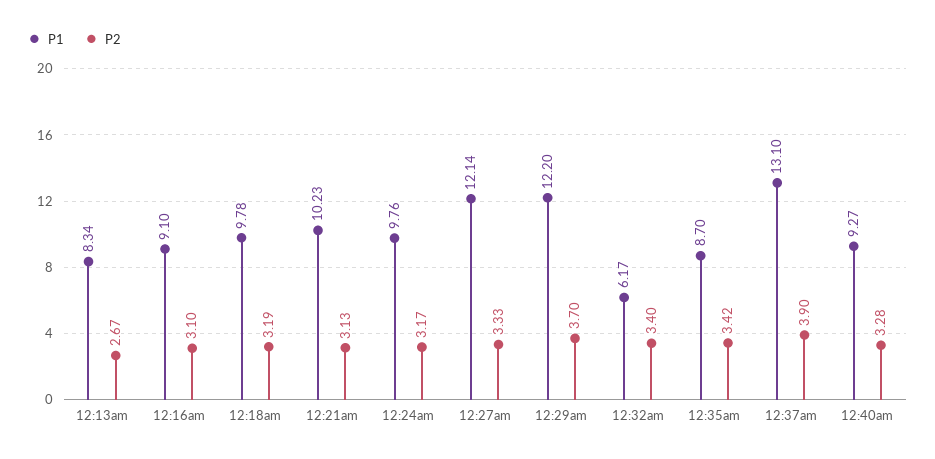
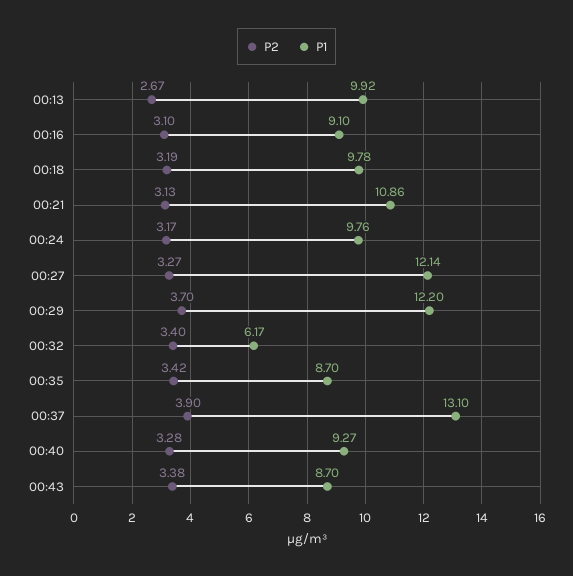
P1, 12:13am: 8.34 -> 9.92
P1, 12:21am: 10.23 -> 10.86
P2, 12:27am: 3.33 -> 3.27
P2, 00:43: none -> 3.38
P1, 00:43: none -> 8.7

